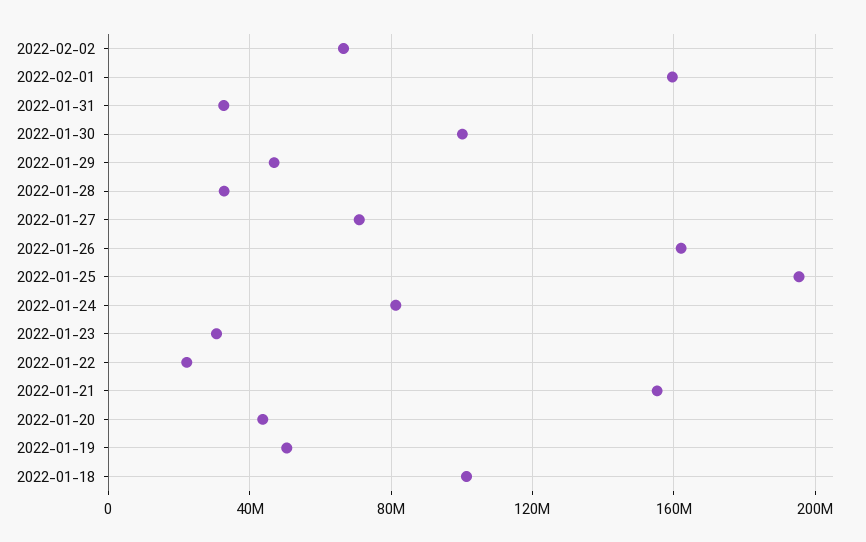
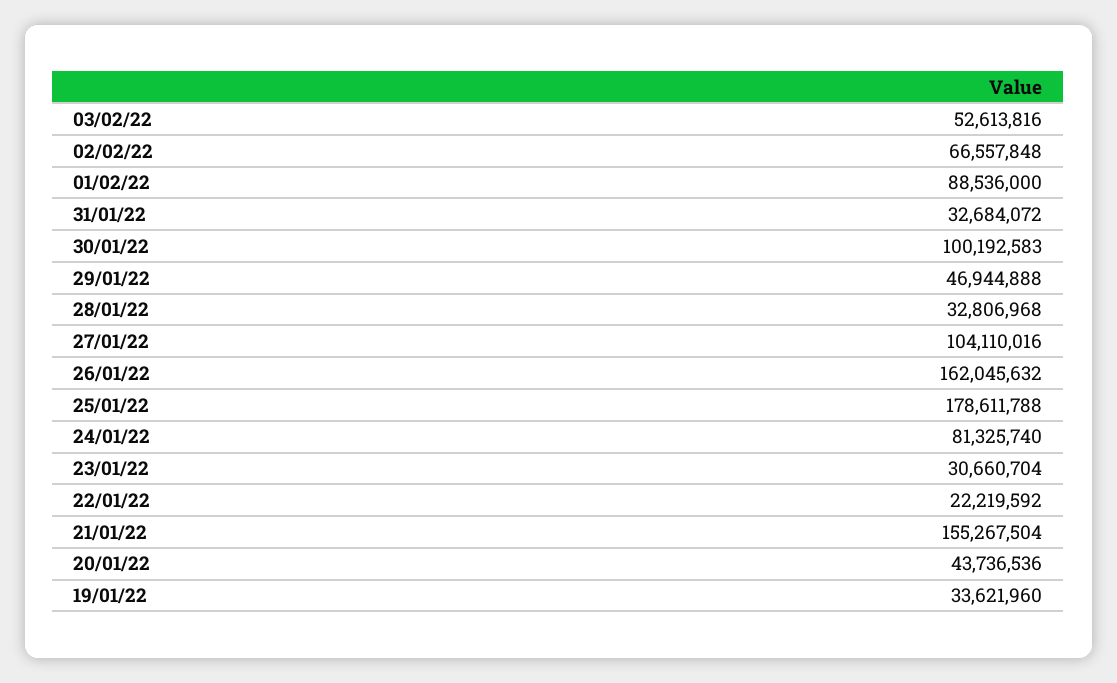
2022-02-01: 160000000 -> 88536000
2022-01-27: 70000000 -> 104110016
2022-01-25: 195000000 -> 178611788
2022-01-19: 50000000 -> 33621960
2022-01-18: 100000000 -> none
03/02/22: none -> 52613816

